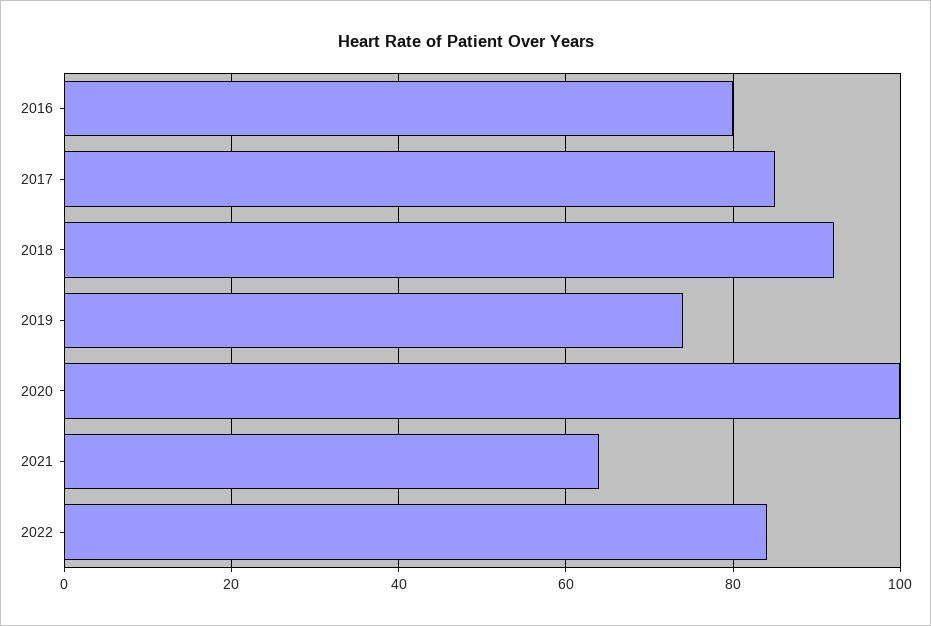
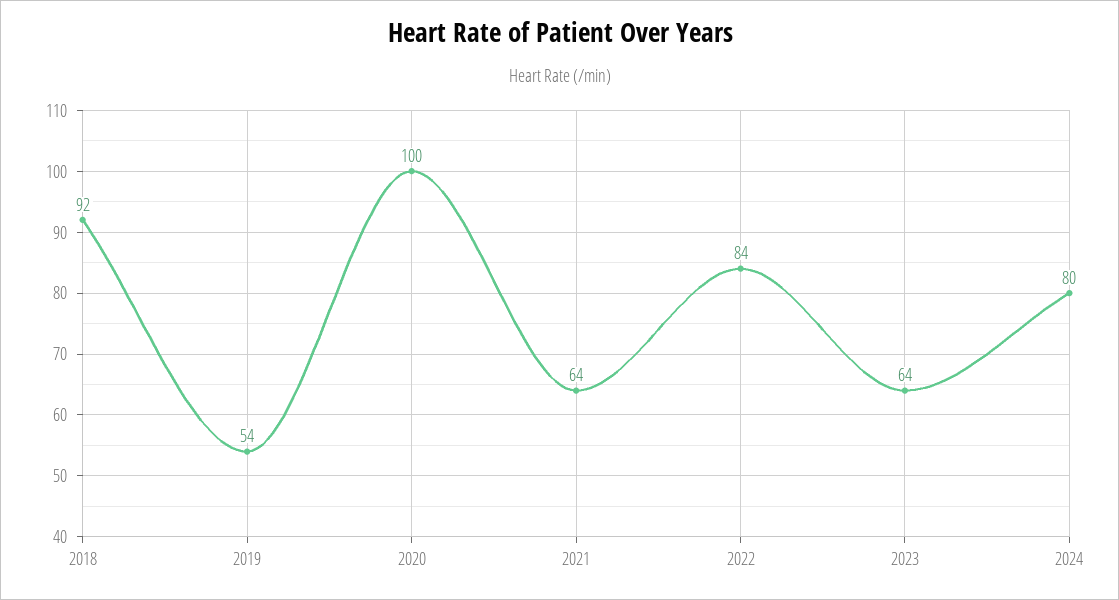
2016: 80 -> none
2017: 85 -> none
2019: 75 -> 54
2023: none -> 64
2024: none -> 80

